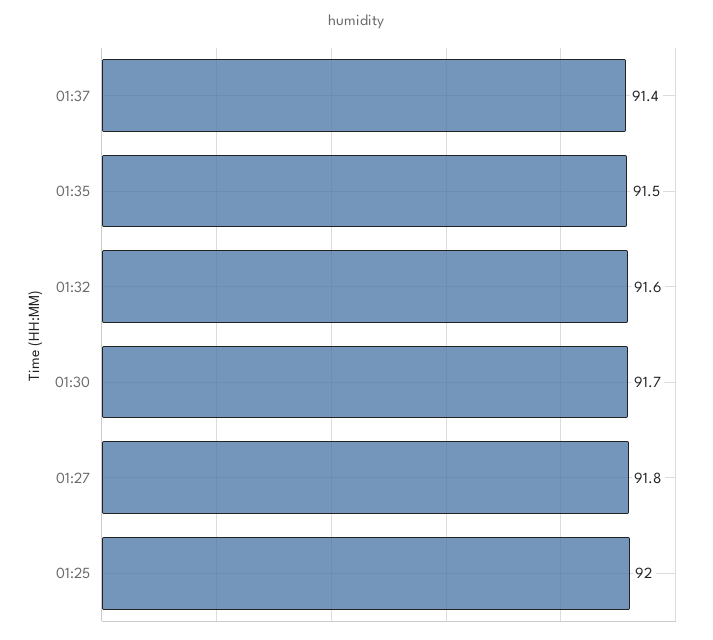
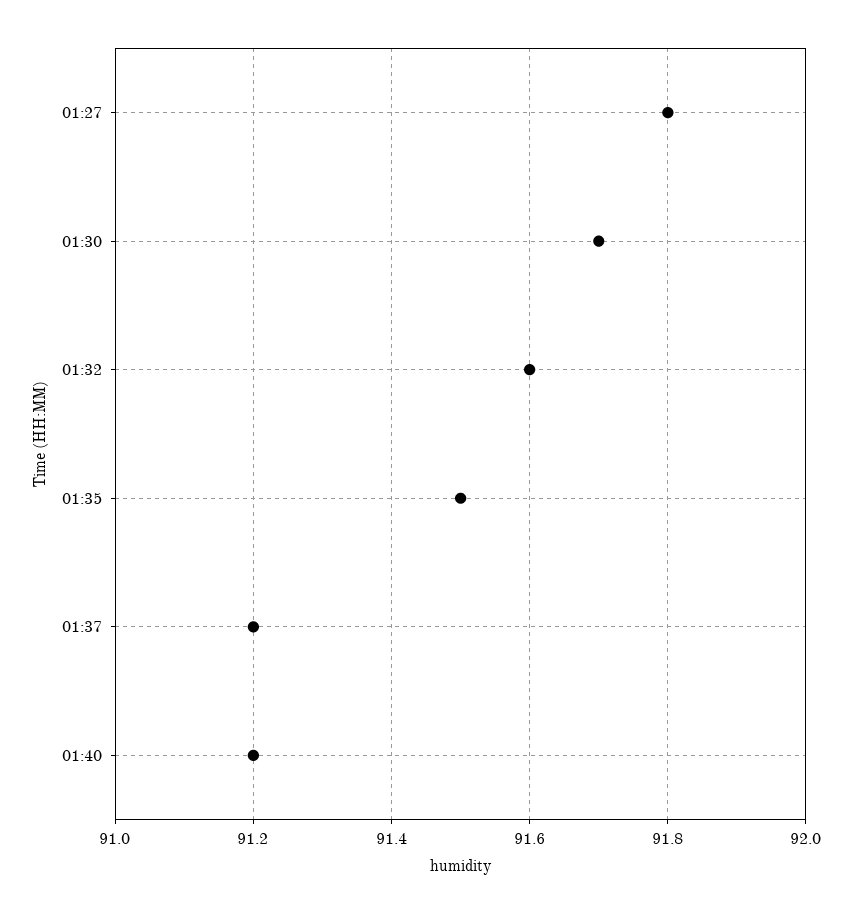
01:37: 91.4 -> 91.2
01:25: 92 -> none
01:40: none -> 91.2

